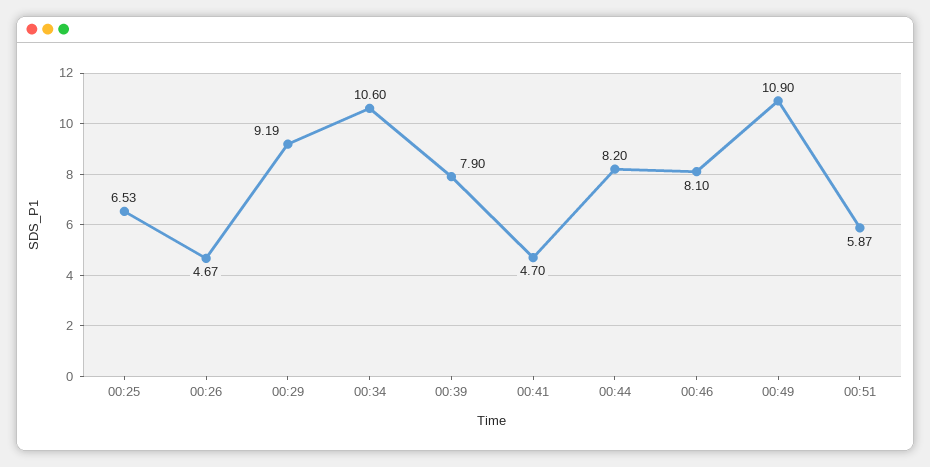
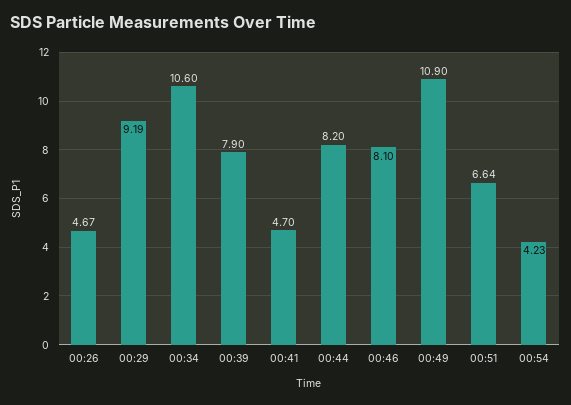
00:25: 6.53 -> none
00:51: 5.87 -> 6.64
00:54: none -> 4.23

